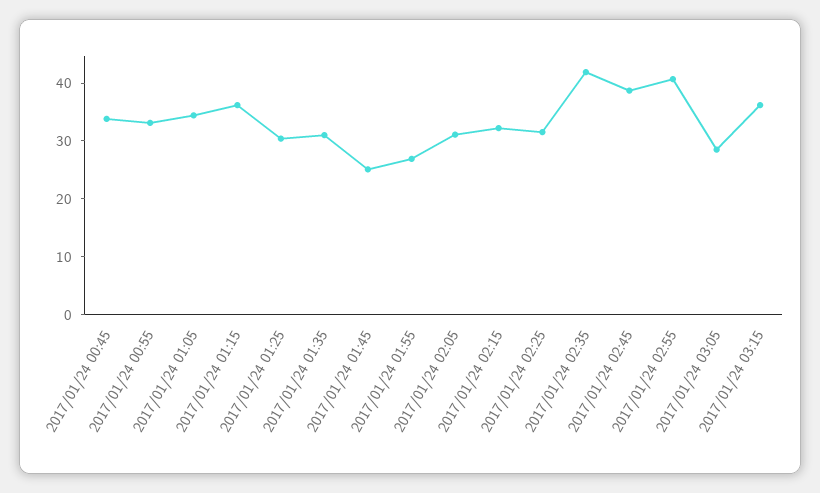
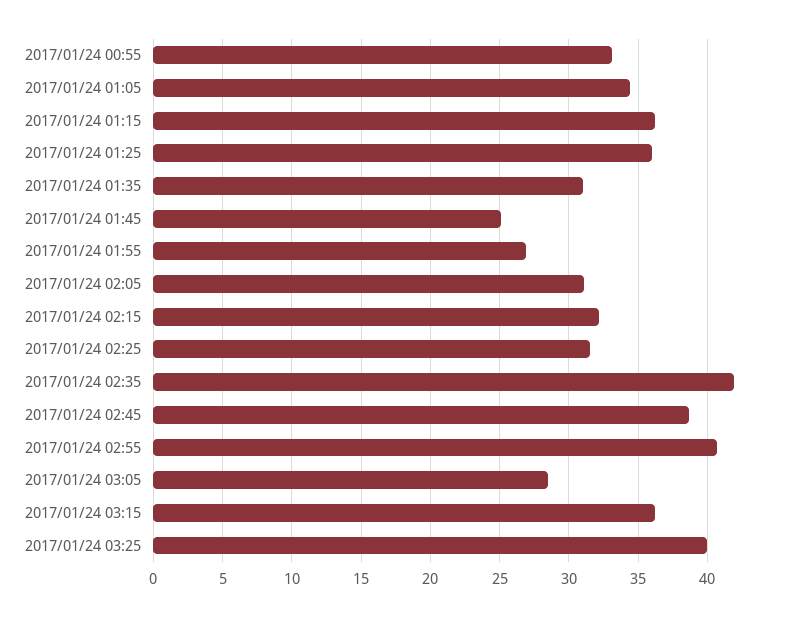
2017/01/24 00:45: 34 -> none
2017/01/24 01:25: 30 -> 36
2017/01/24 03:25: none -> 40

